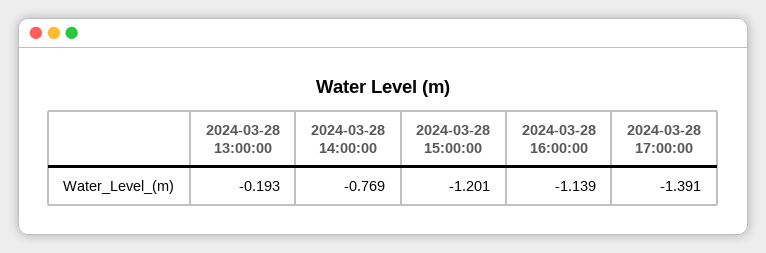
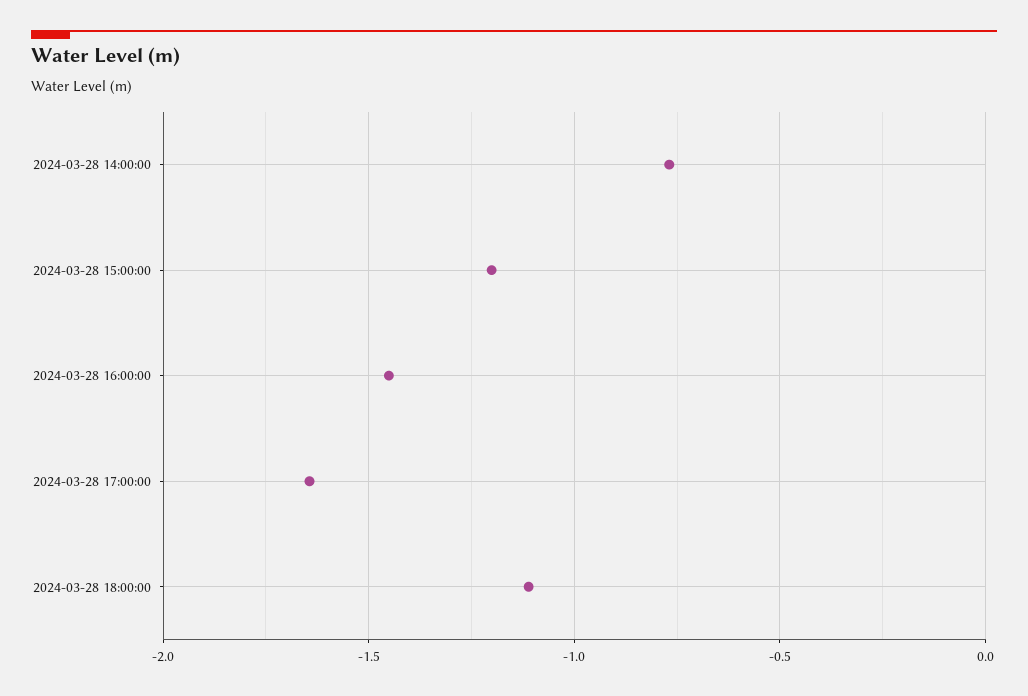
2024-03-28 13:00:00: -0.193 -> none
2024-03-28 16:00:00: -1.139 -> -1.45
2024-03-28 17:00:00: -1.391 -> -1.65
2024-03-28 18:00:00: none -> -1.1

